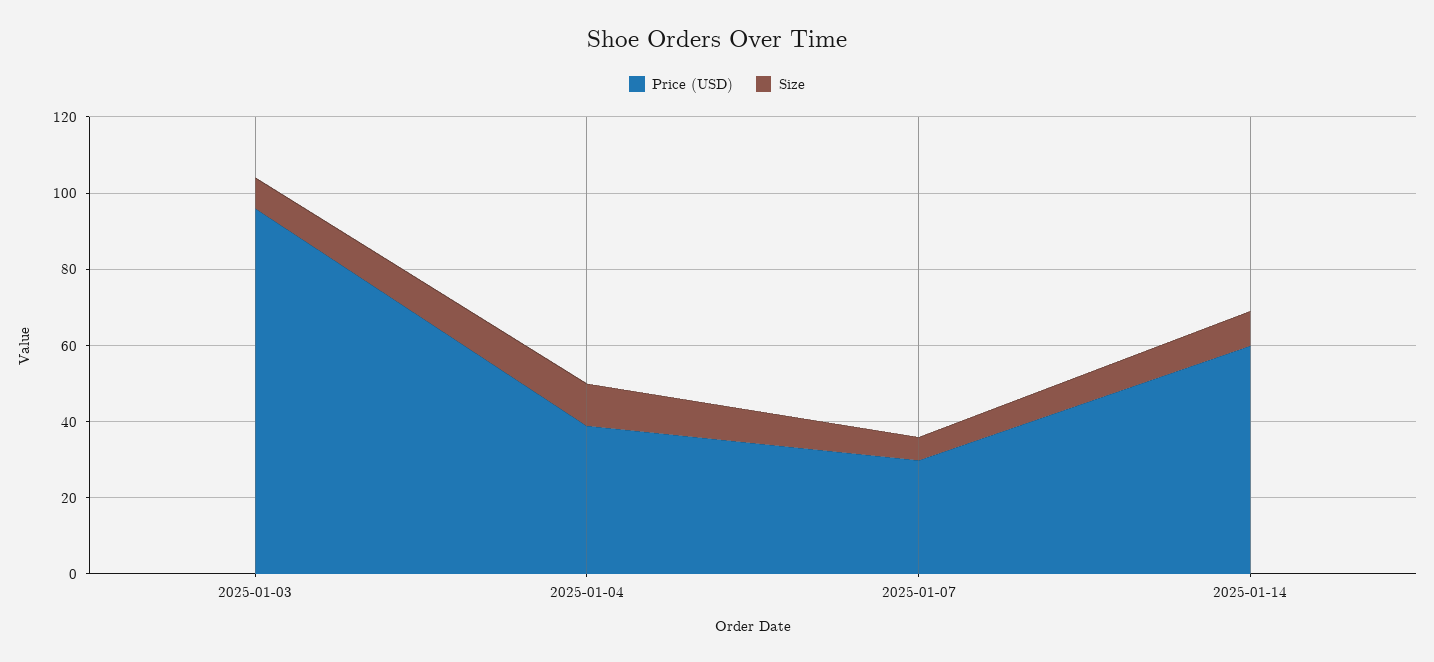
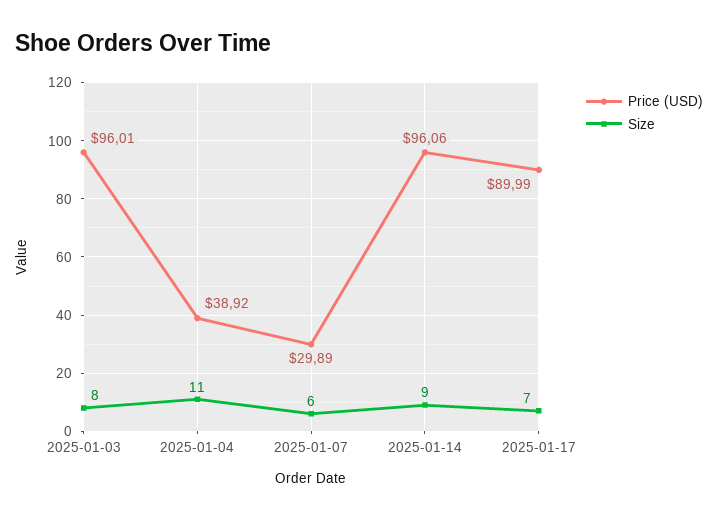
Price (USD), 2025-01-14: 60 -> 96.06
Price (USD), 2025-01-17: none -> 89.99
Size, 2025-01-17: none -> 7

